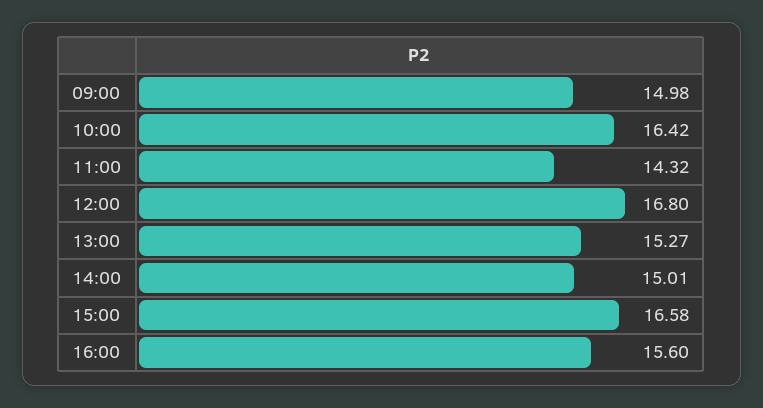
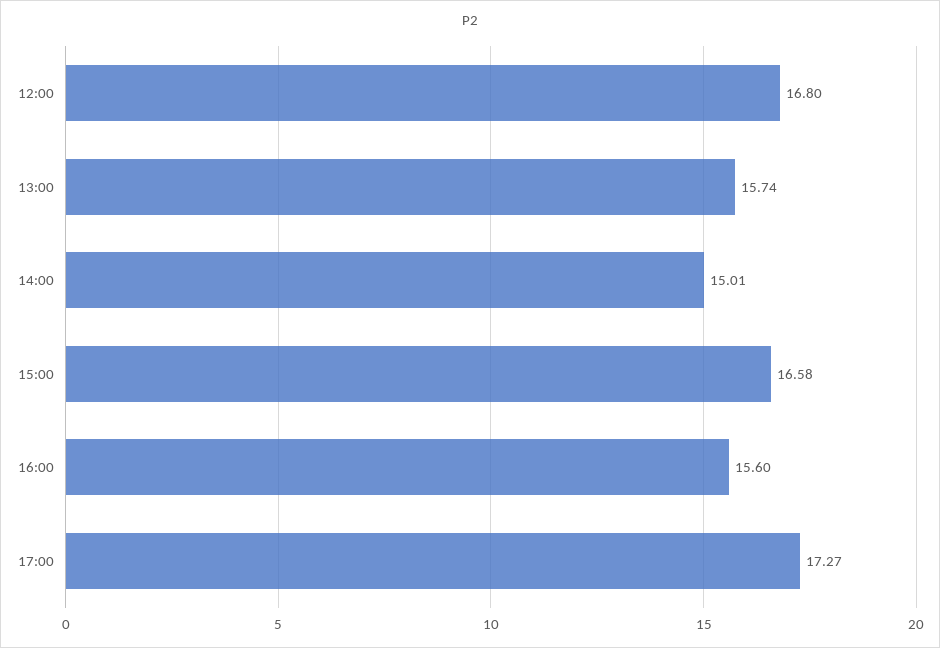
09:00: 14.98 -> none
10:00: 16.42 -> none
11:00: 14.32 -> none
13:00: 15.27 -> 15.74
17:00: none -> 17.27

